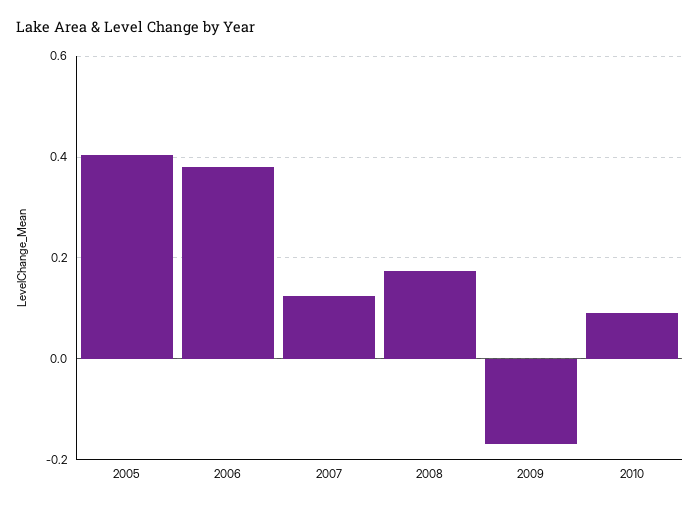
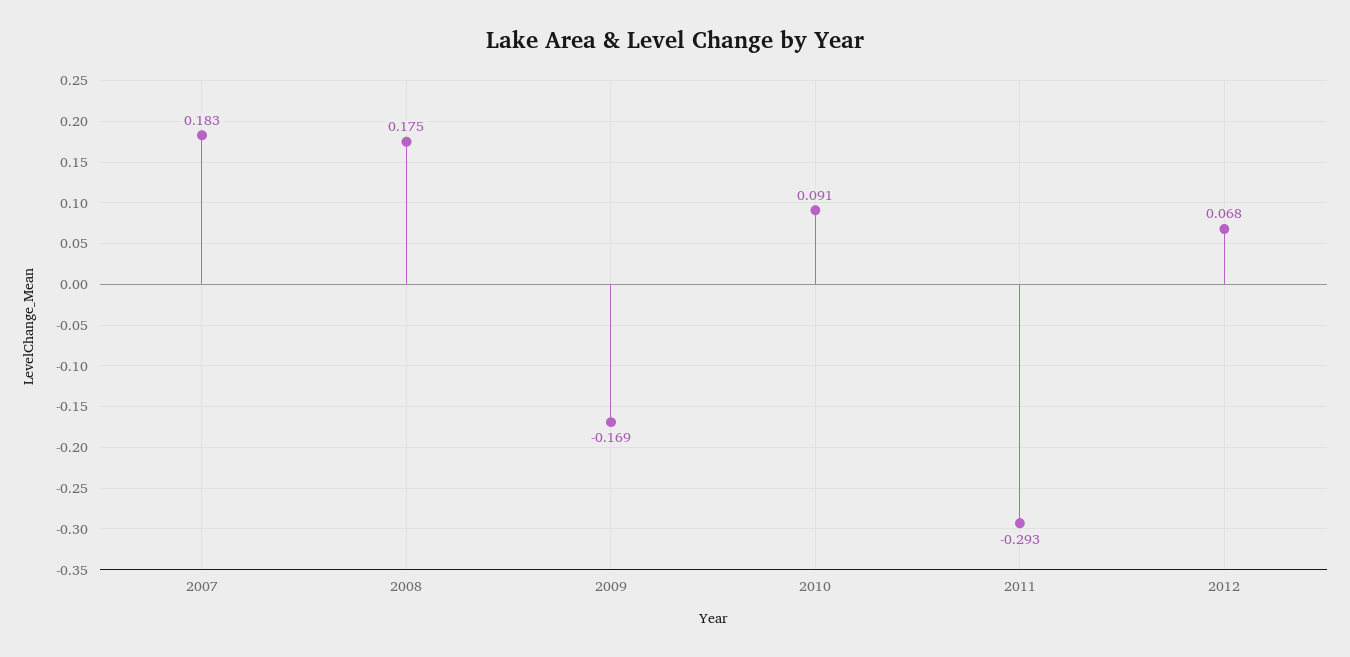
2005: 0.4 -> none
2006: 0.38 -> none
2007: 0.12 -> 0.183
2011: none -> -0.293
2012: none -> 0.068

